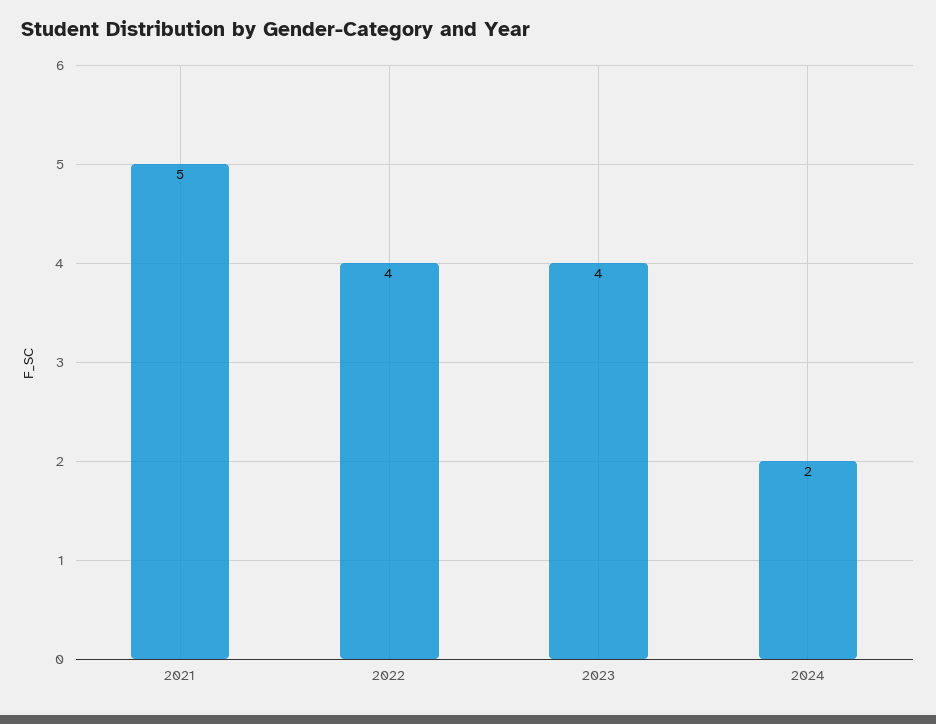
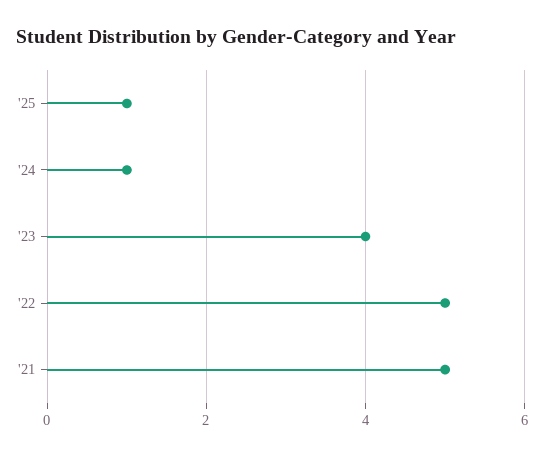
2022: 4 -> 5
2024: 2 -> 1
'25: none -> 1

